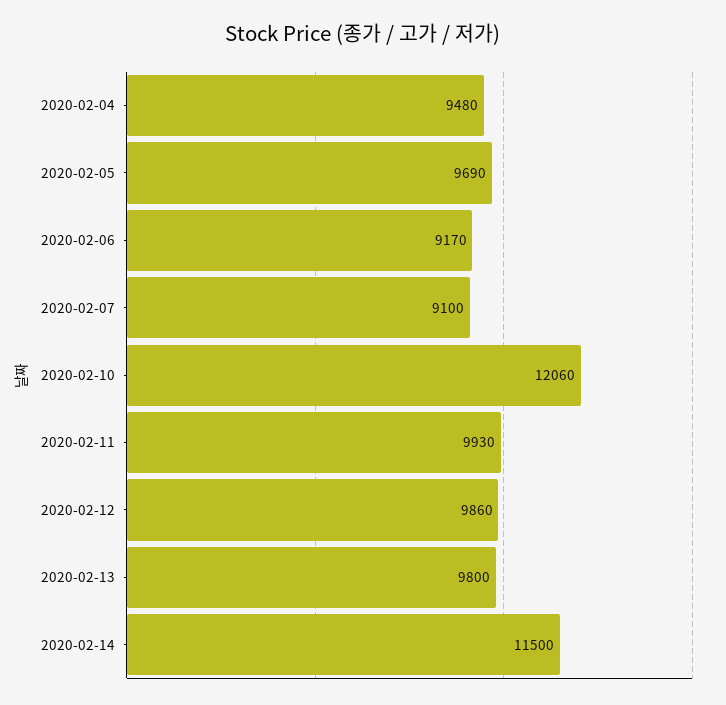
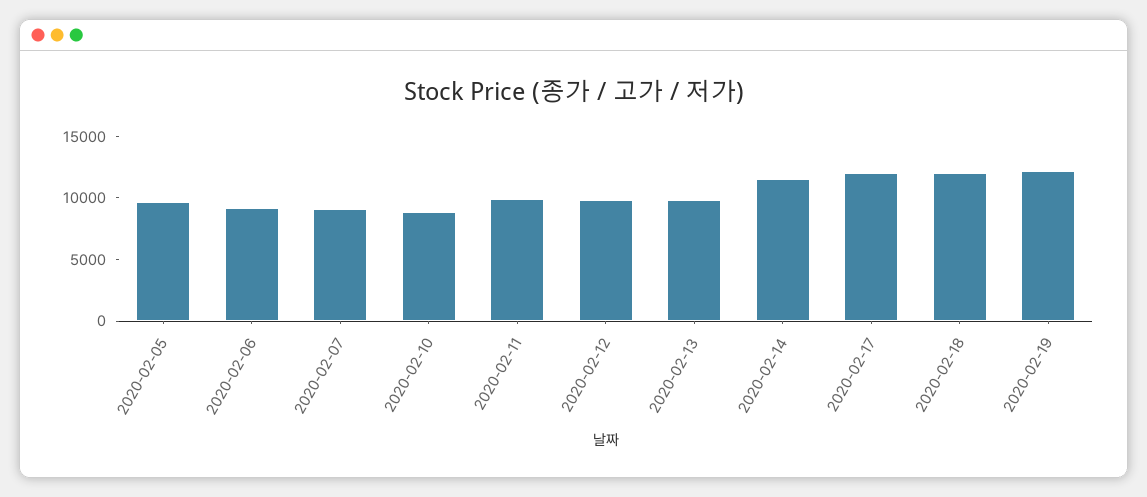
2020-02-04: 9480 -> none
2020-02-10: 12060 -> 9000
2020-02-17: none -> 12000
2020-02-18: none -> 12000
2020-02-19: none -> 12000

